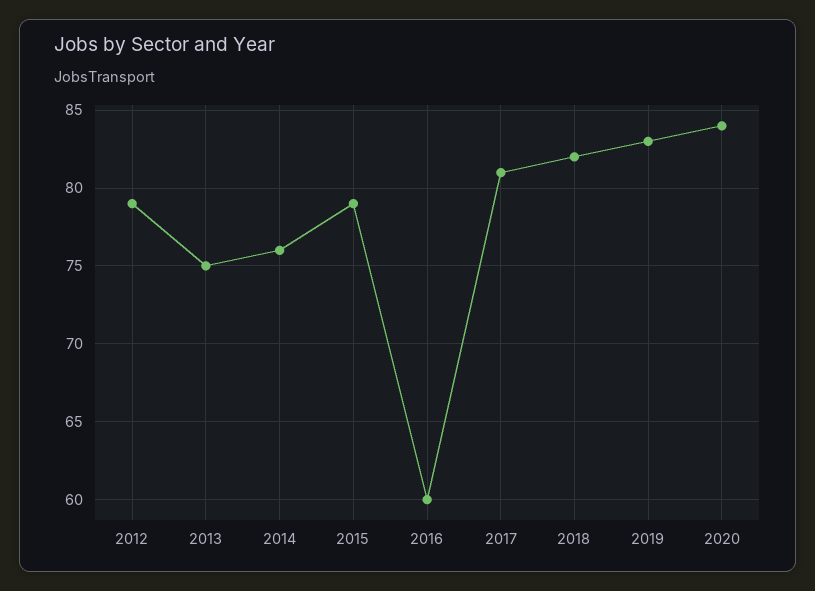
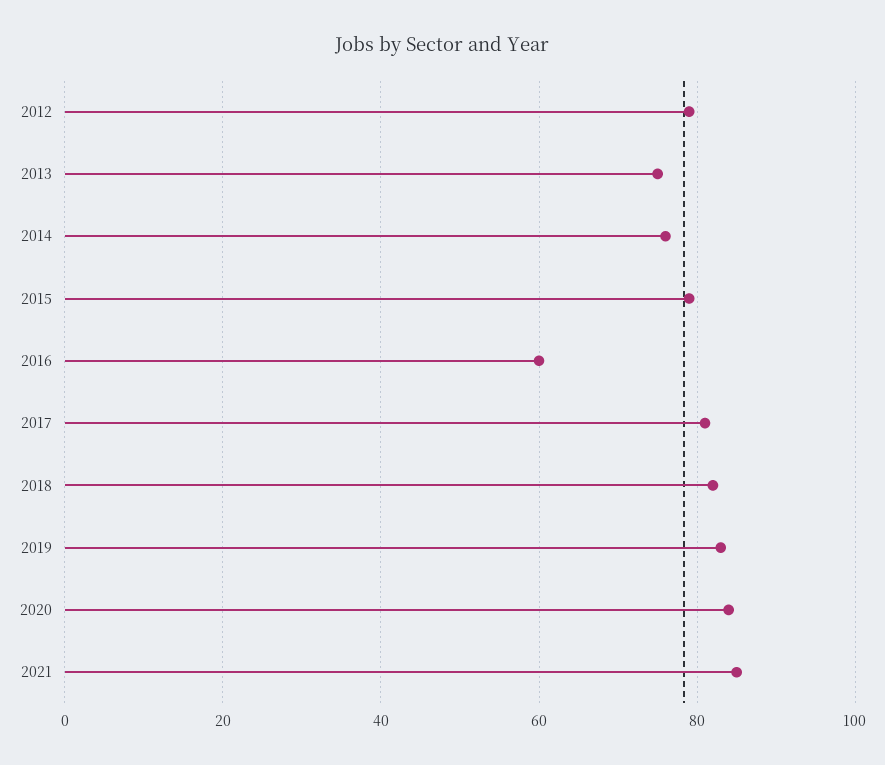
2021: none -> 85

